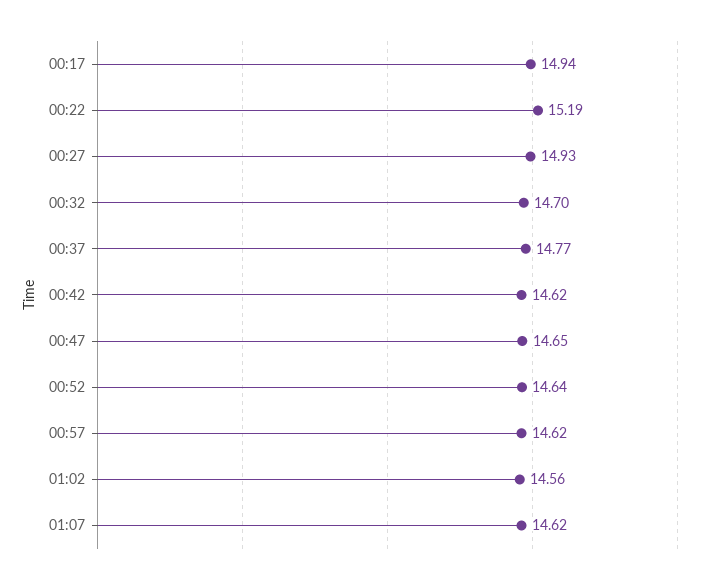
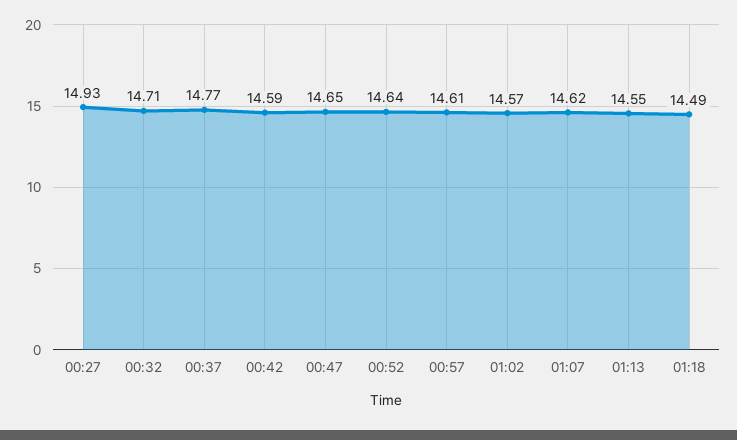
00:17: 14.94 -> none
00:22: 15.19 -> none
00:32: 14.7 -> 14.71
00:42: 14.62 -> 14.59
00:57: 14.62 -> 14.61
01:02: 14.56 -> 14.57
01:13: none -> 14.55
01:18: none -> 14.49

